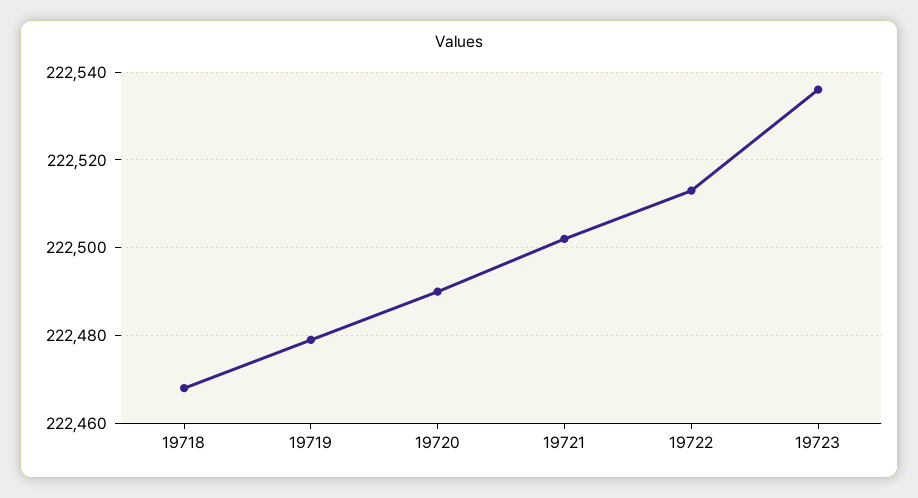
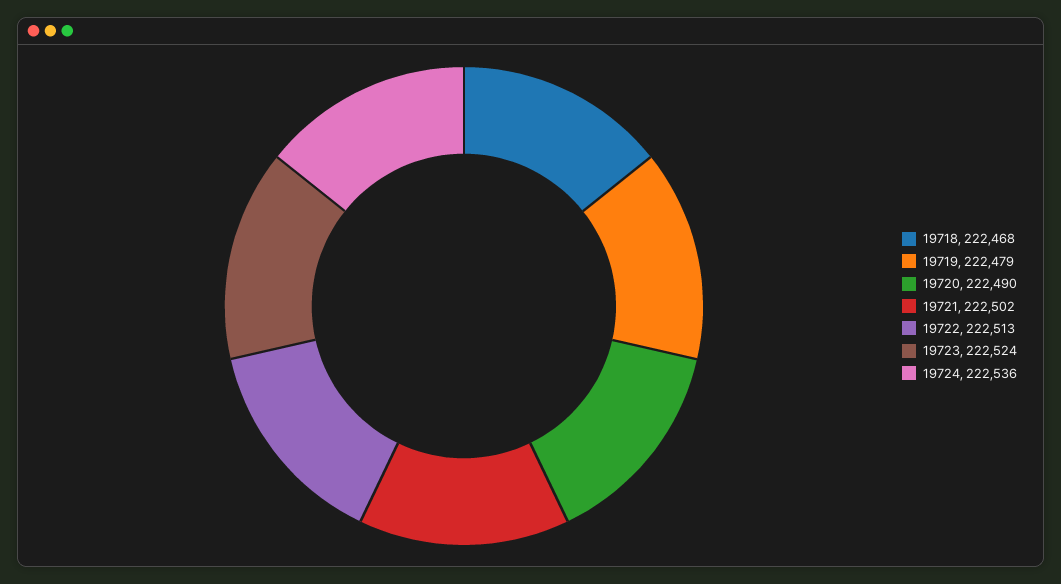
19723: 222535 -> 222524
19724: none -> 222536

